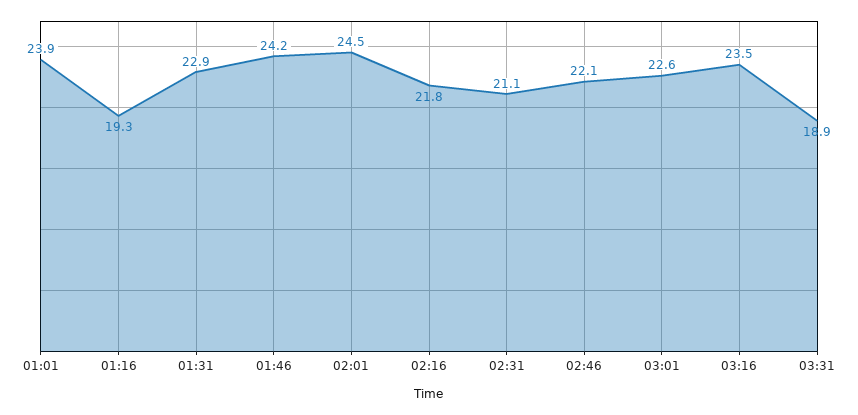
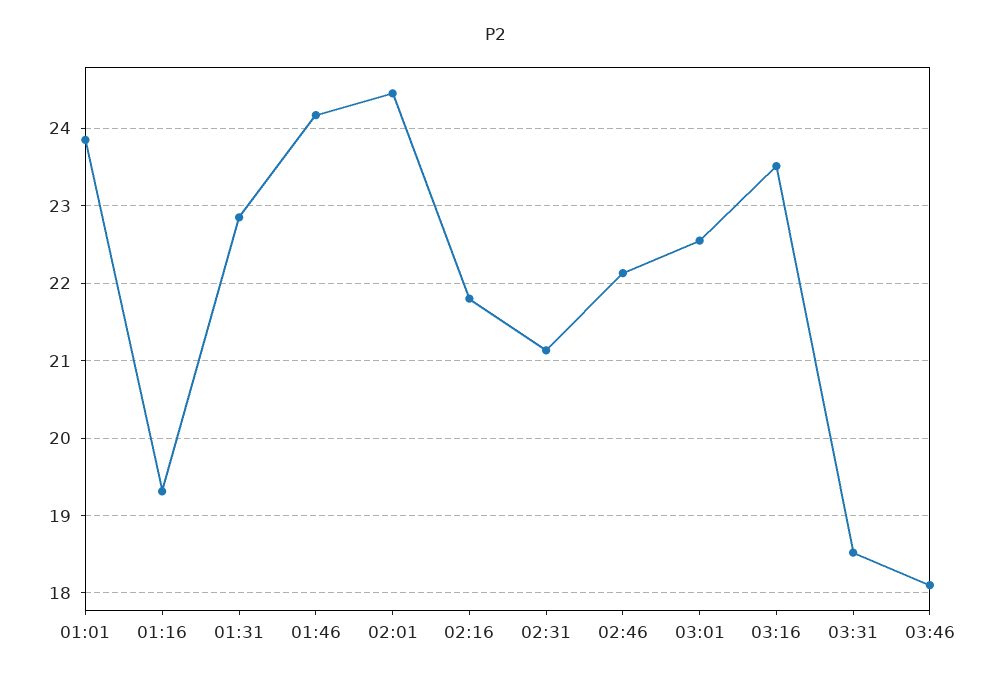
03:31: 18.9 -> 18.5
03:46: none -> 18.1

